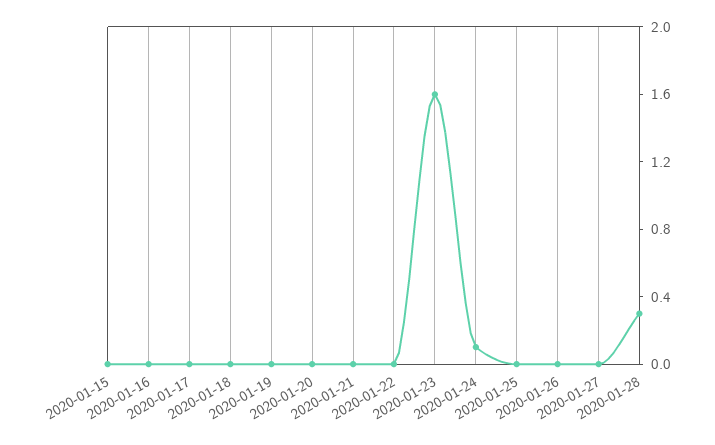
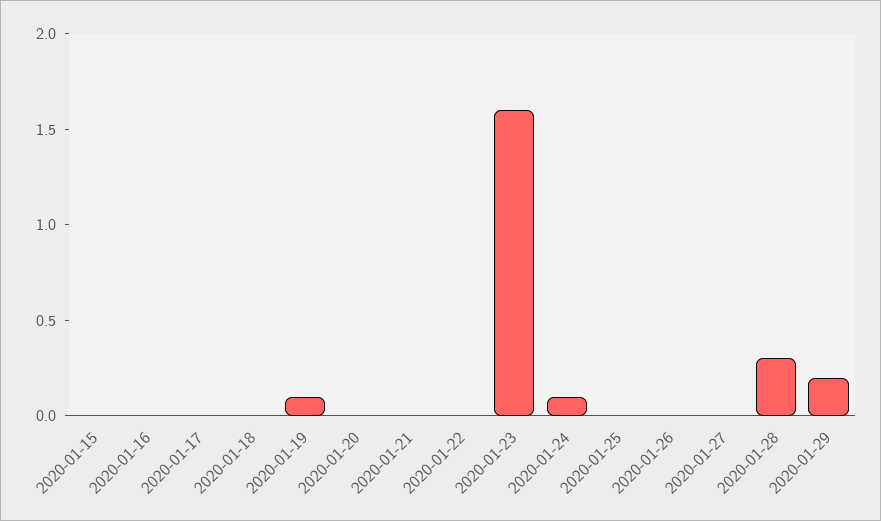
2020-01-19: 0 -> 0.1
2020-01-29: none -> 0.2

